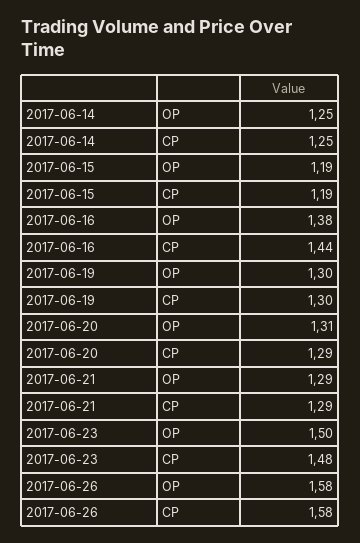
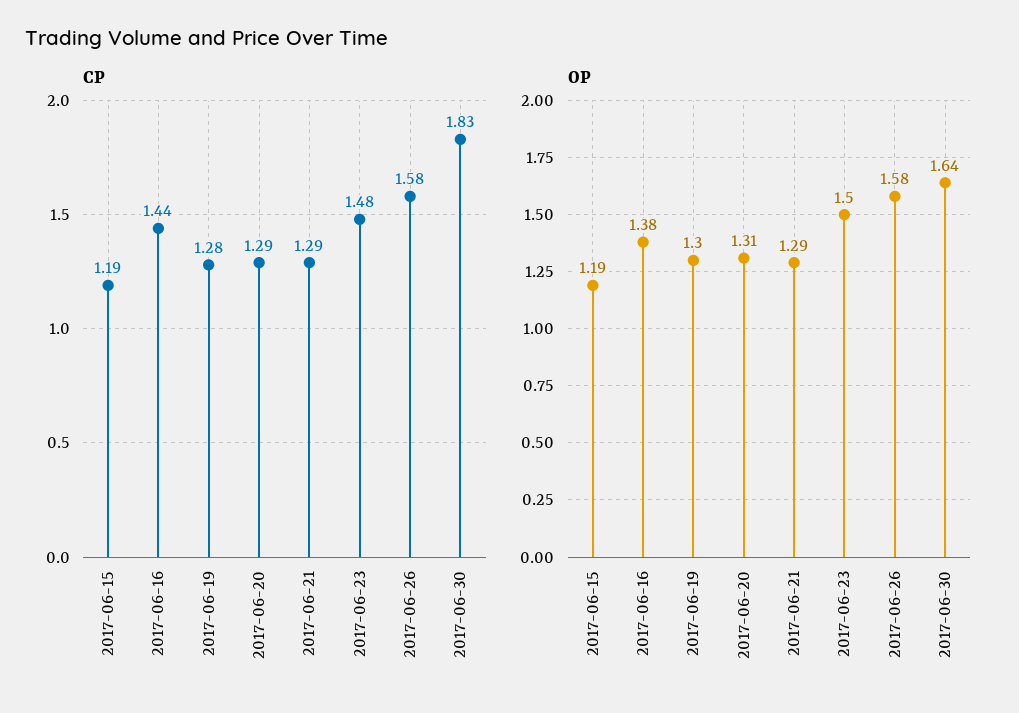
OP, 2017-06-14: 1.25 -> none
CP, 2017-06-14: 1.25 -> none
CP, 2017-06-19: 1.3 -> 1.28
CP, 2017-06-30: none -> 1.83
OP, 2017-06-30: none -> 1.64

